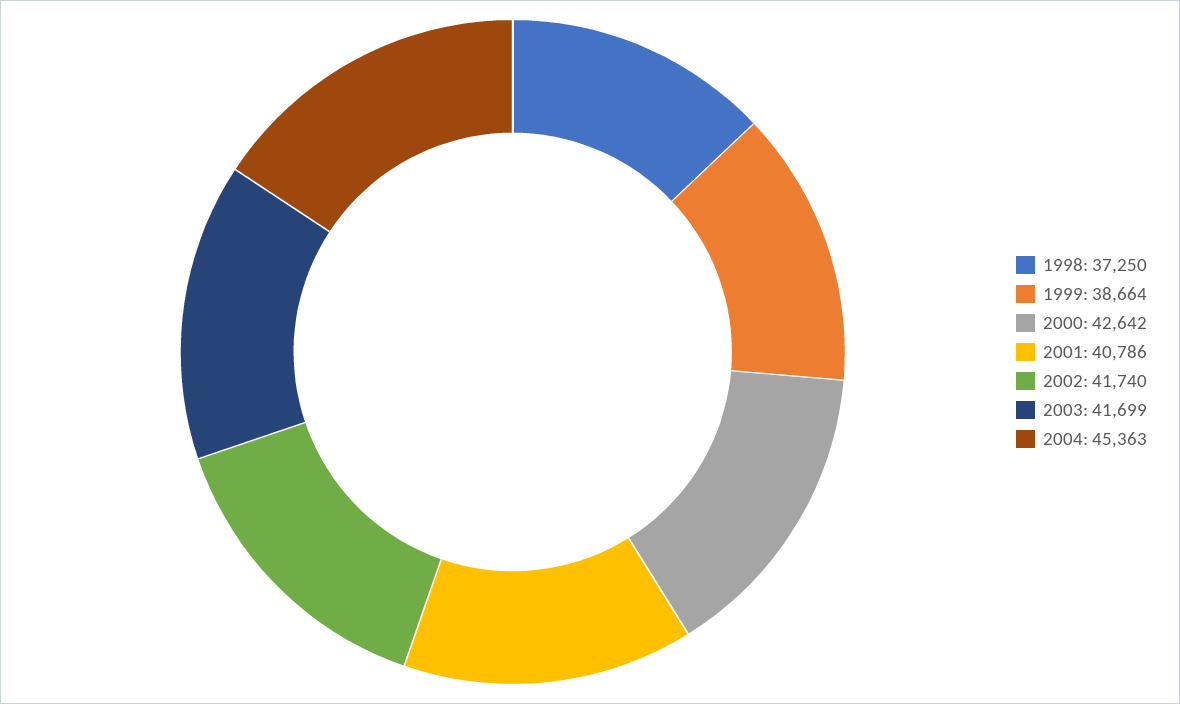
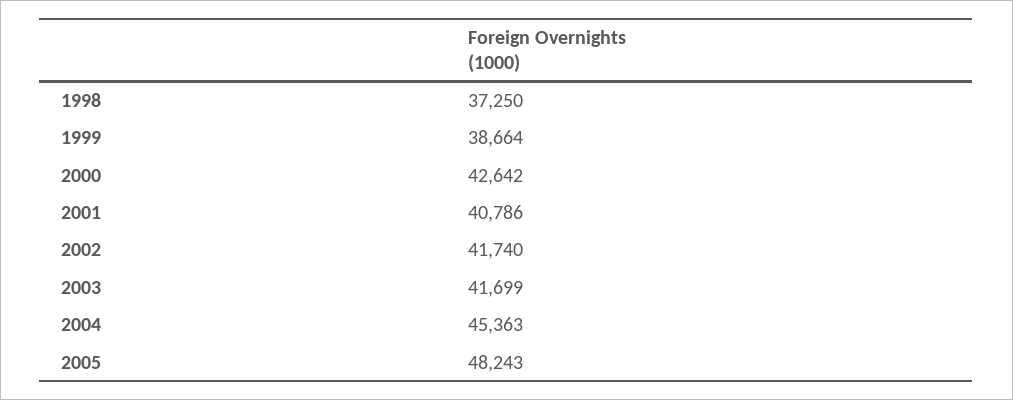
2005: none -> 48243

